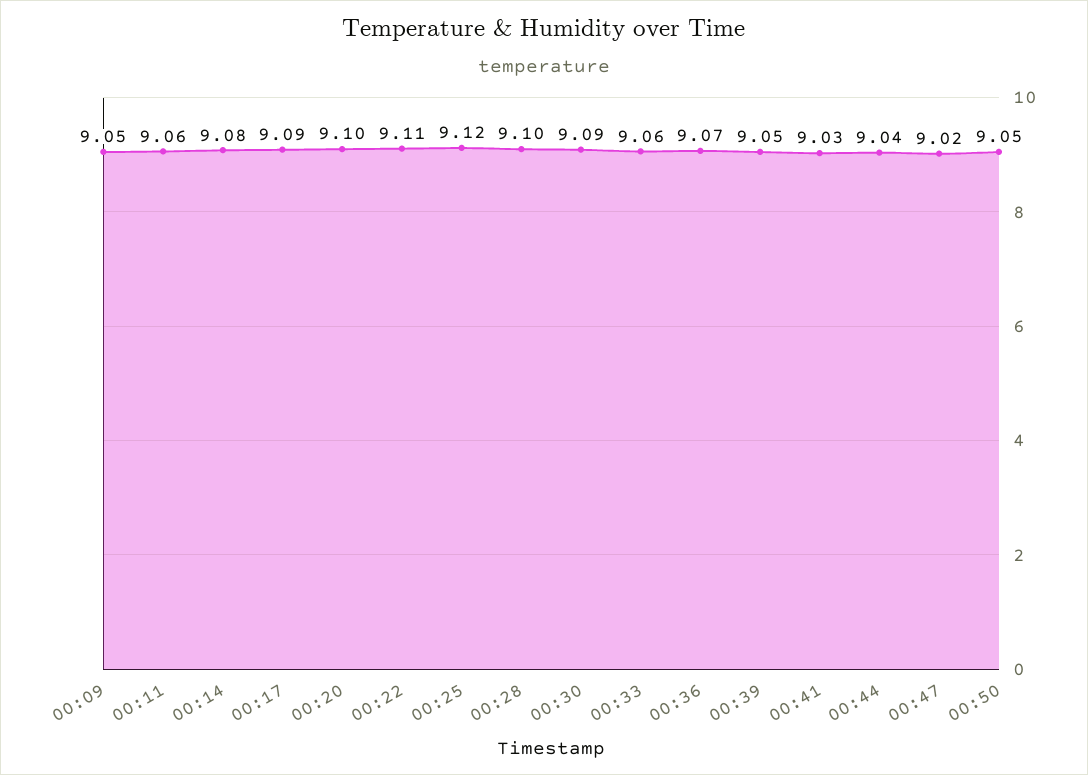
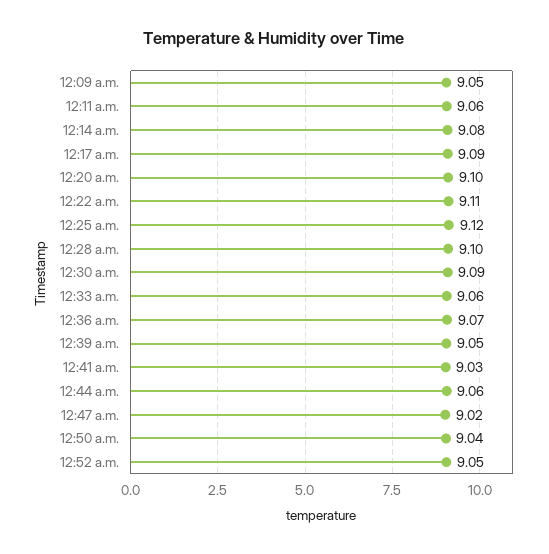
00:44: 9.04 -> 9.06
00:50: 9.05 -> 9.04
12:52 a.m.: none -> 9.05

